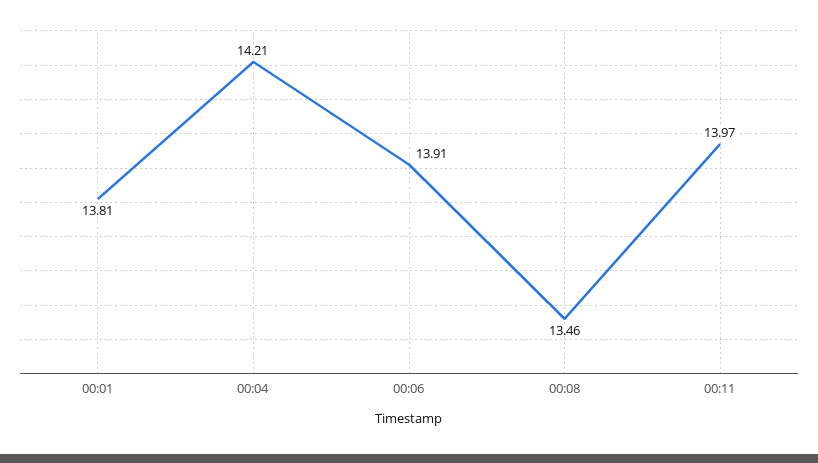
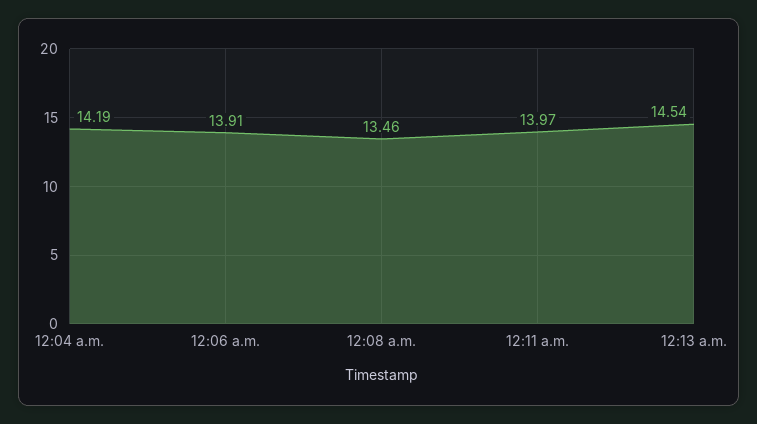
00:01: 13.81 -> none
00:04: 14.21 -> 14.19
12:13 a.m.: none -> 14.54

